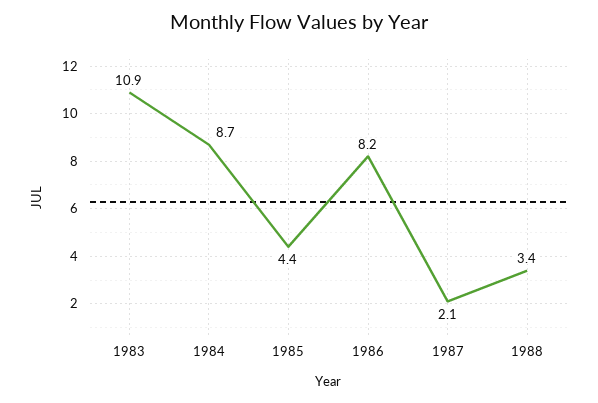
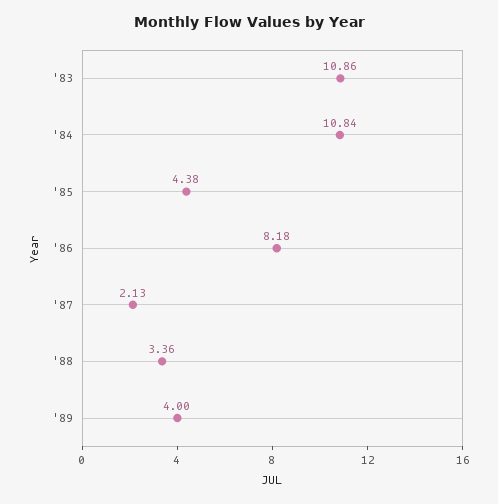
1984: 8.7 -> 10.84
'89: none -> 4

